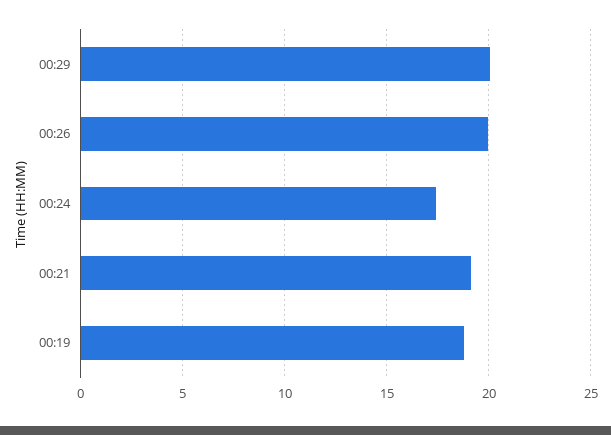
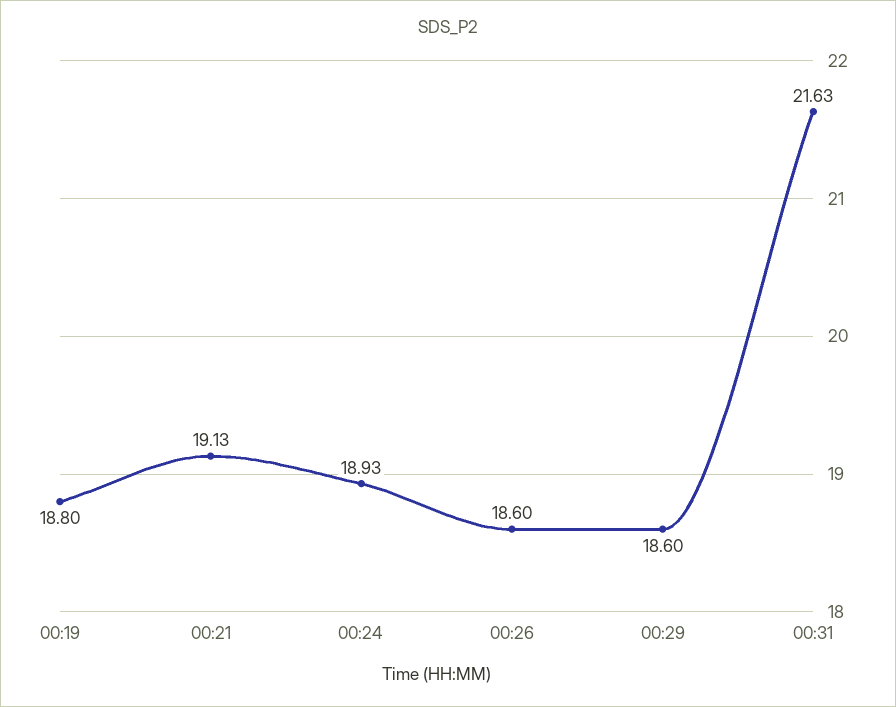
00:29: 20 -> 18.6
00:26: 20 -> 18.6
00:24: 17.5 -> 18.93
00:31: none -> 21.63

